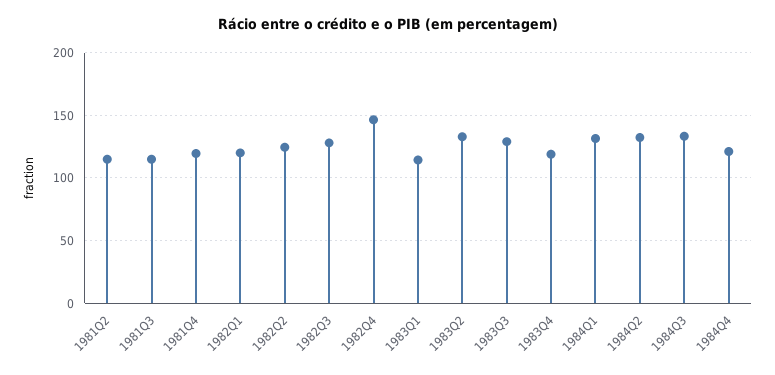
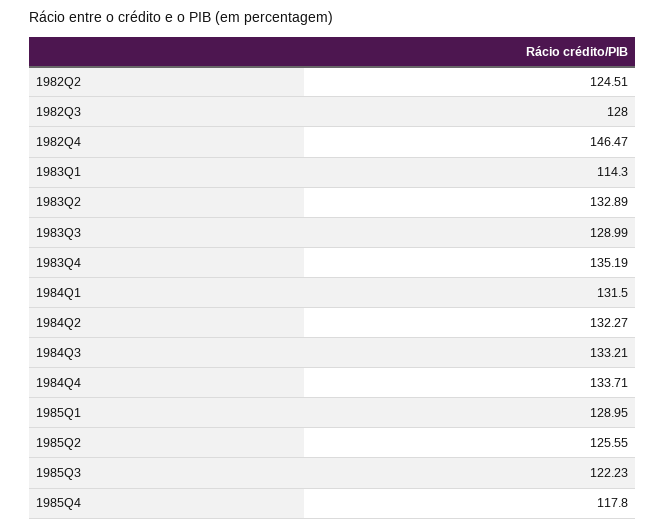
1981Q2: 115 -> none
1981Q3: 115 -> none
1981Q4: 120 -> none
1982Q1: 120 -> none
1983Q4: 120 -> 135.19
1984Q4: 120 -> 133.71
1985Q1: none -> 128.95
1985Q2: none -> 125.55
1985Q3: none -> 122.23
1985Q4: none -> 117.8

